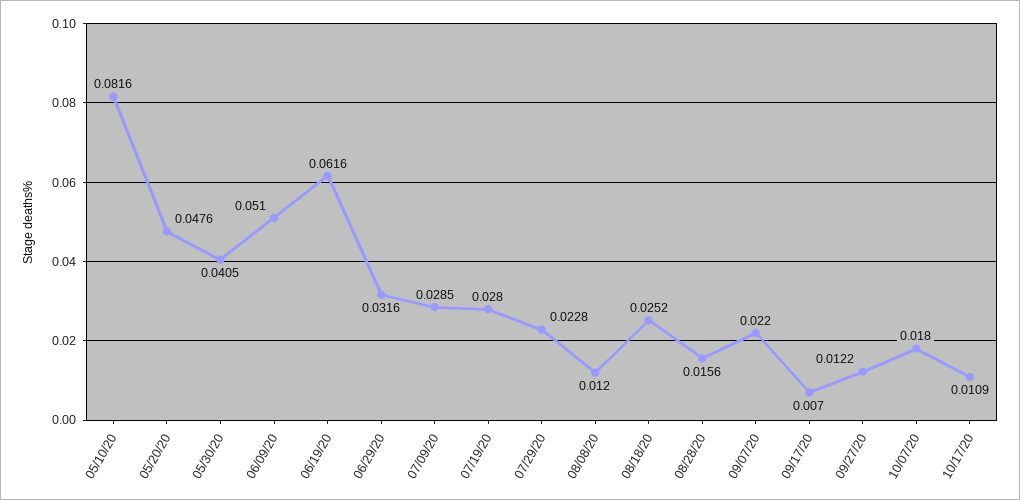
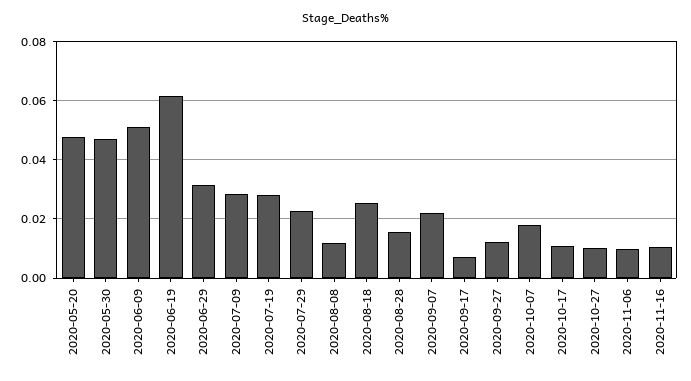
05/10/20: 0.0816 -> none
05/30/20: 0.0405 -> 0.0475
2020-10-27: none -> 0.01
2020-11-06: none -> 0.01
2020-11-16: none -> 0.01

